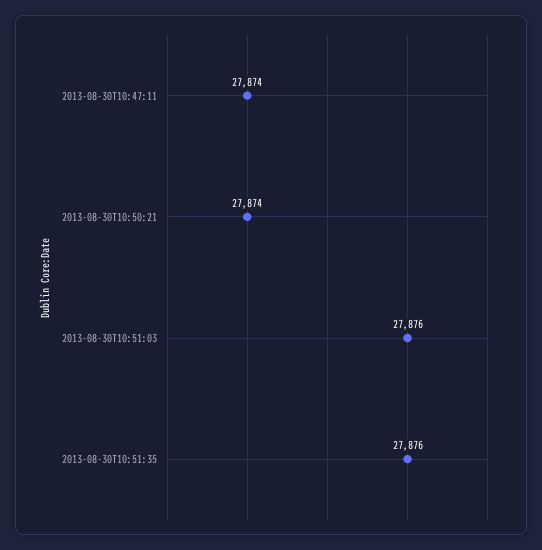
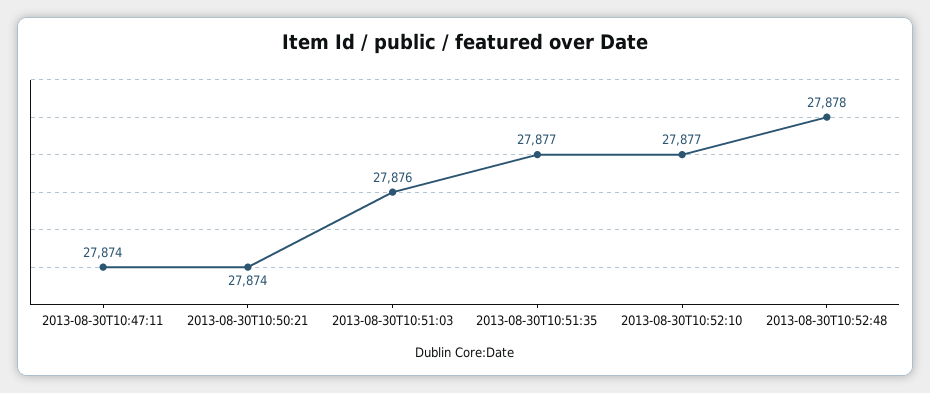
2013-08-30T10:51:35: 27876 -> 27877
2013-08-30T10:52:10: none -> 27877
2013-08-30T10:52:48: none -> 27878

